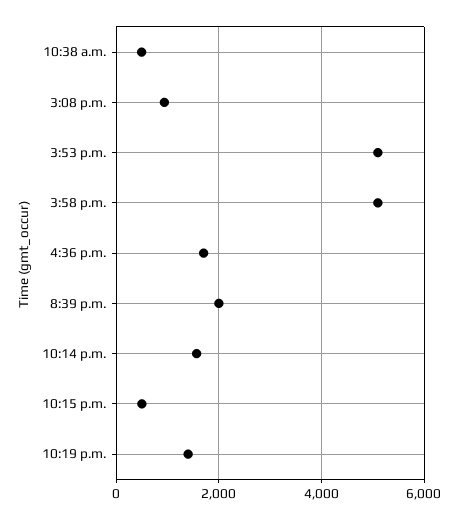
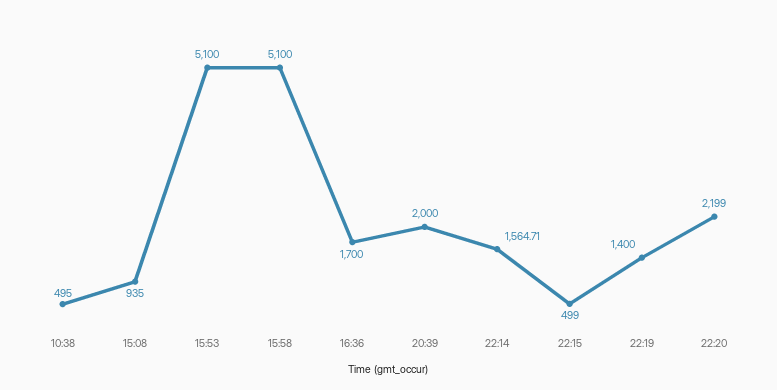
22:20: none -> 2199

